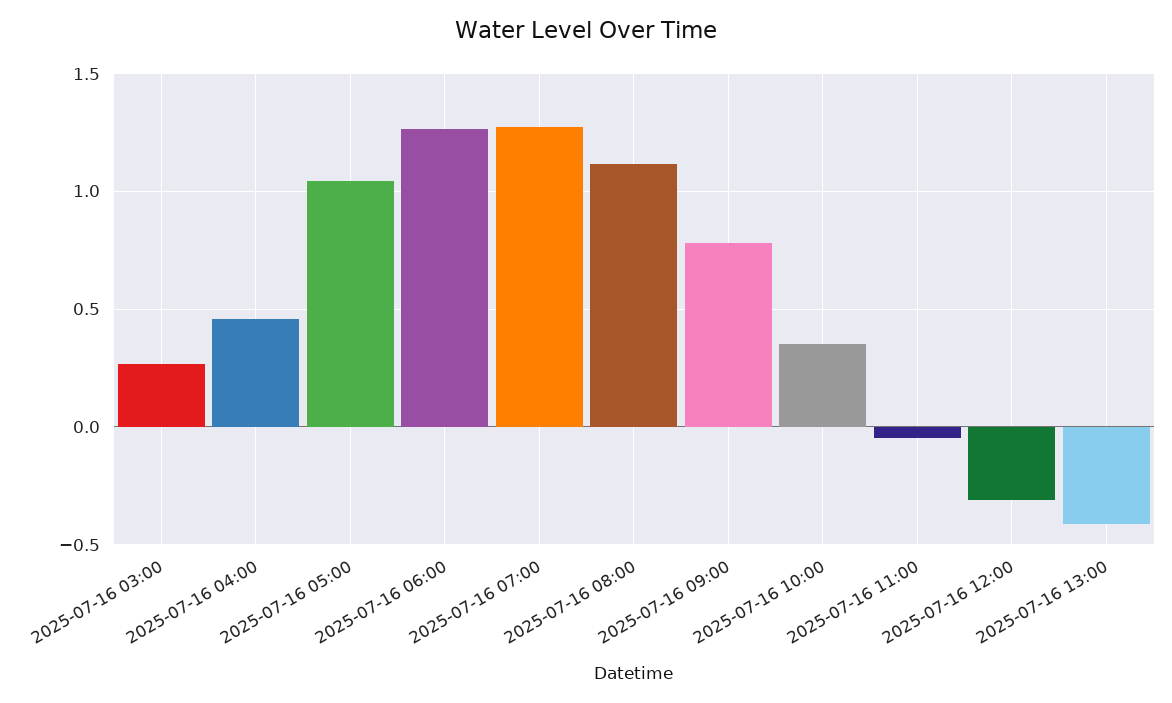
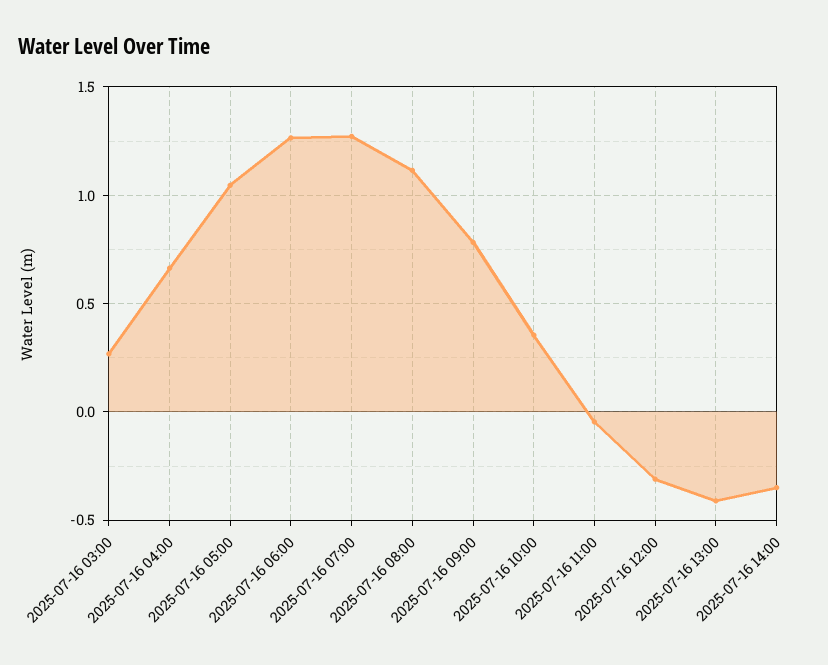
2025-07-16 04:00: 0.45 -> 0.65
2025-07-16 14:00: none -> -0.35

